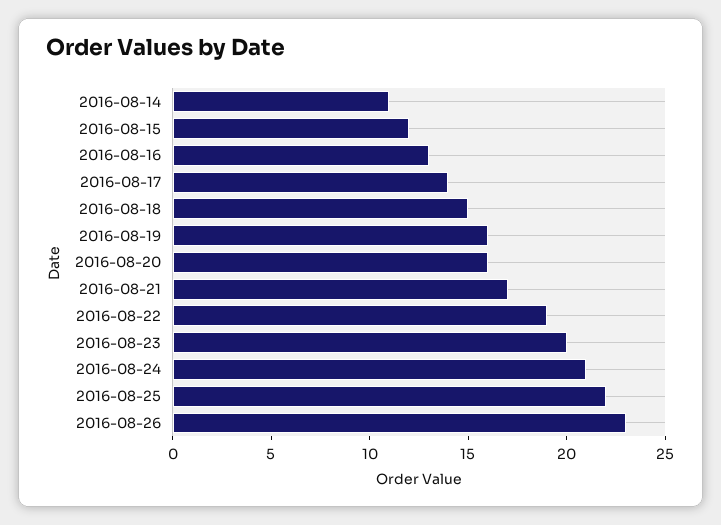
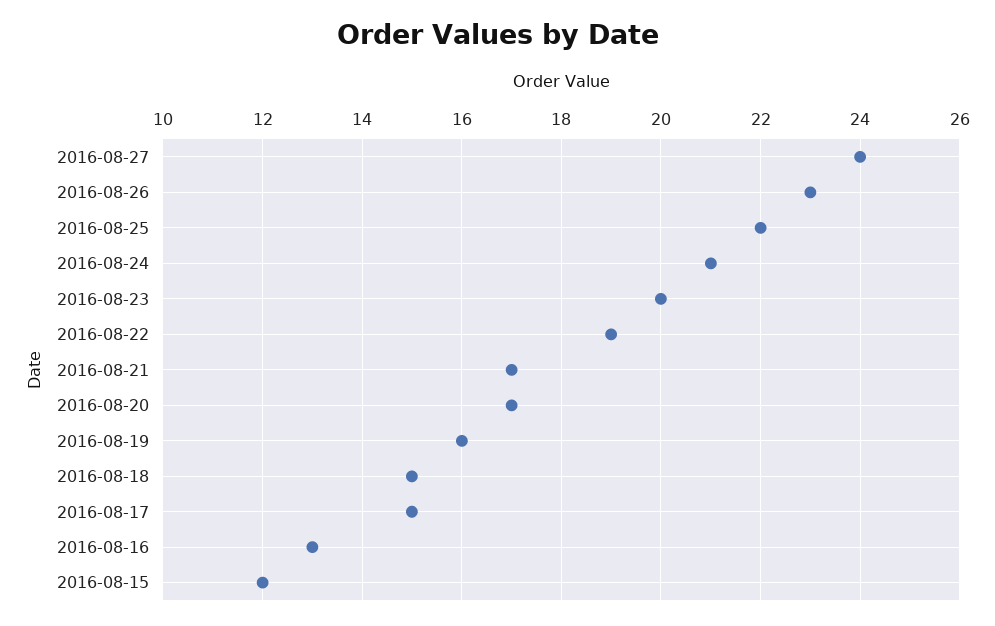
2016-08-14: 11 -> none
2016-08-17: 14 -> 15
2016-08-20: 16 -> 17
2016-08-27: none -> 24

